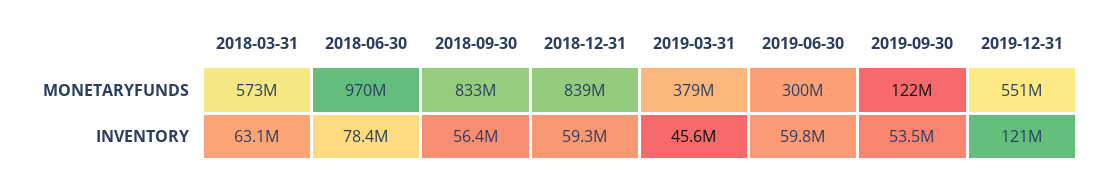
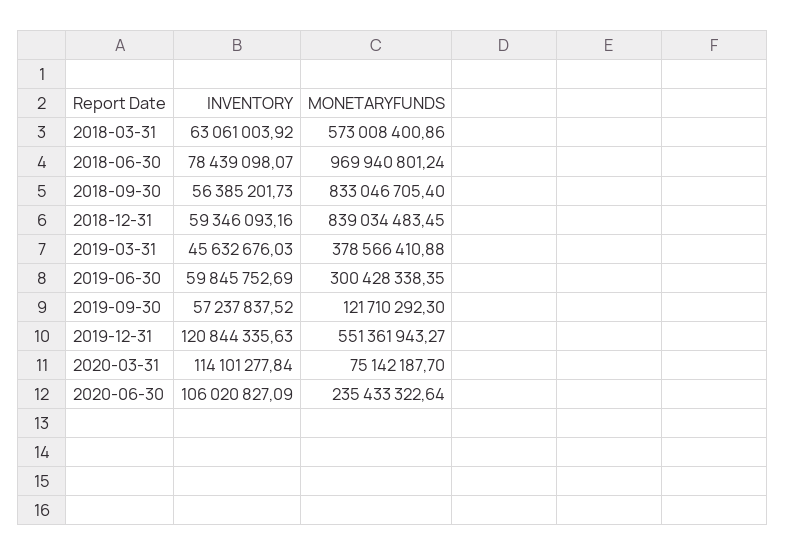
2019-09-30, INVENTORY: 53500000 -> 57237837.52
2020-03-31, INVENTORY: none -> 114101277.84
2020-03-31, MONETARYFUNDS: none -> 75142187.7
2020-06-30, INVENTORY: none -> 106020827.09
2020-06-30, MONETARYFUNDS: none -> 235433322.64

